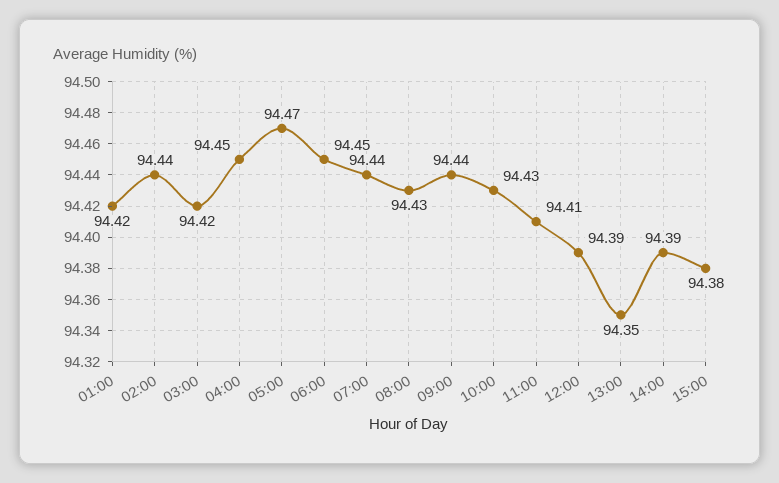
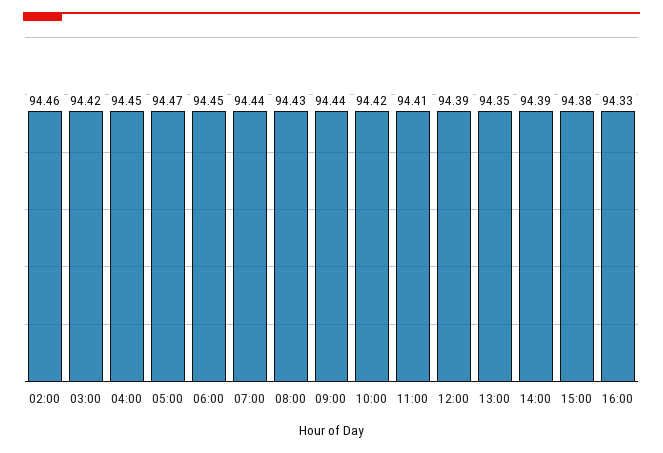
01:00: 94.42 -> none
02:00: 94.44 -> 94.46
10:00: 94.43 -> 94.42
16:00: none -> 94.33

